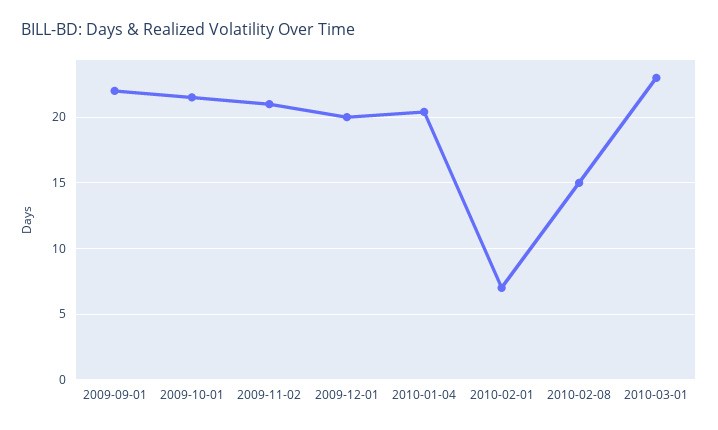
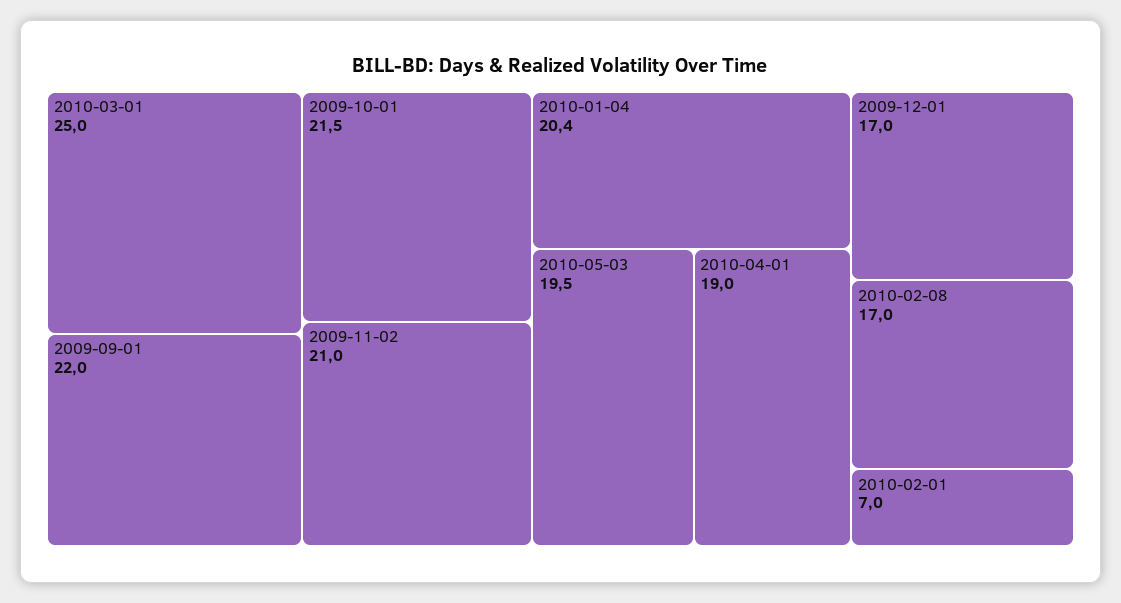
2009-12-01: 20 -> 17
2010-02-08: 15 -> 17
2010-03-01: 23 -> 25
2010-05-03: none -> 19.5
2010-04-01: none -> 19

